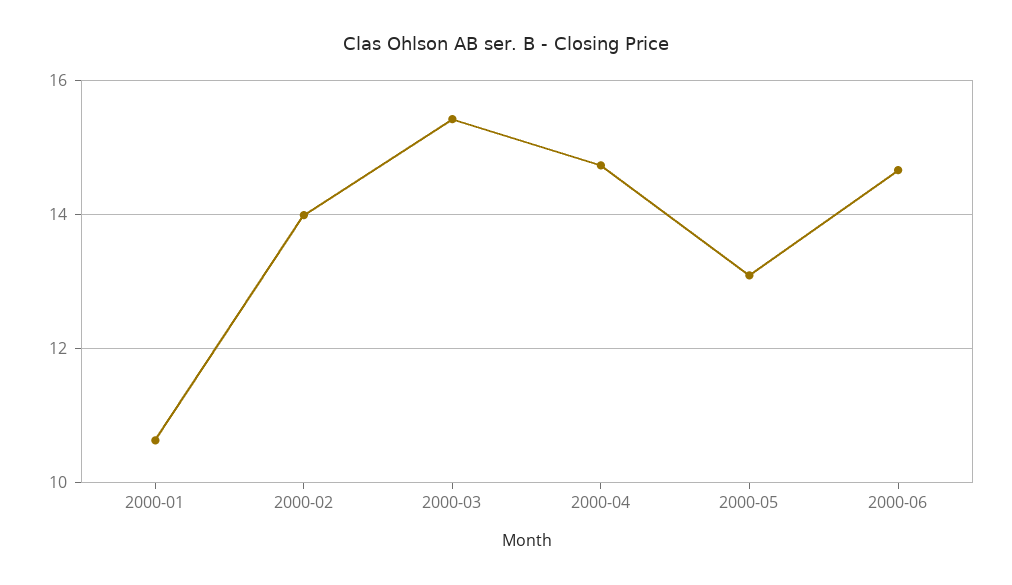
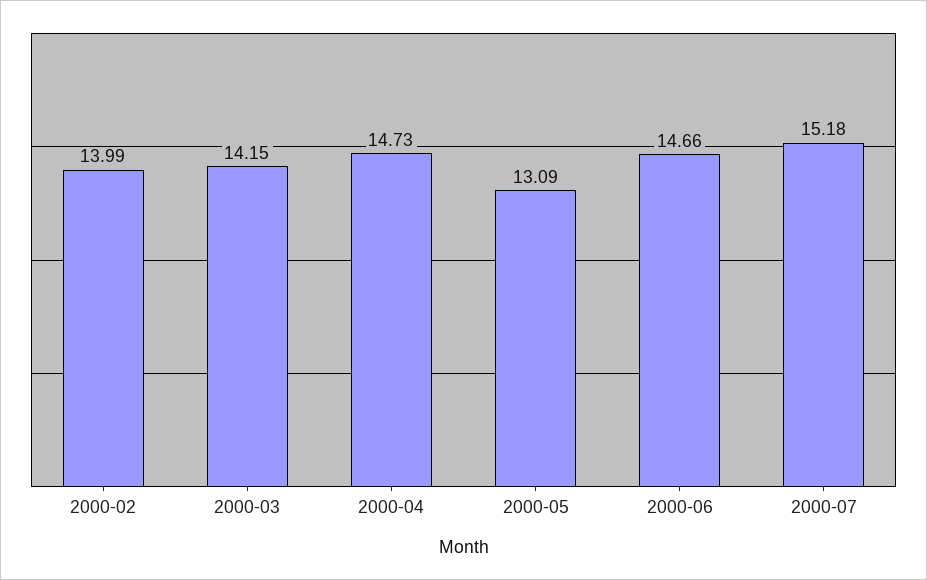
2000-01: 10.6 -> none
2000-03: 15.4 -> 14.15
2000-07: none -> 15.18

